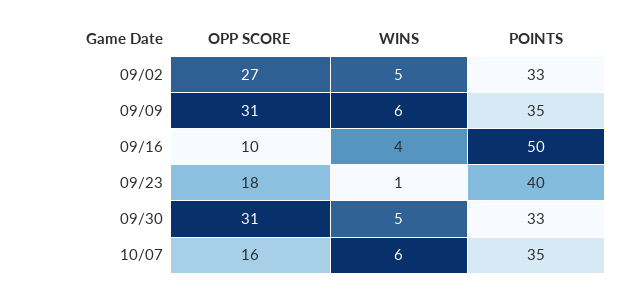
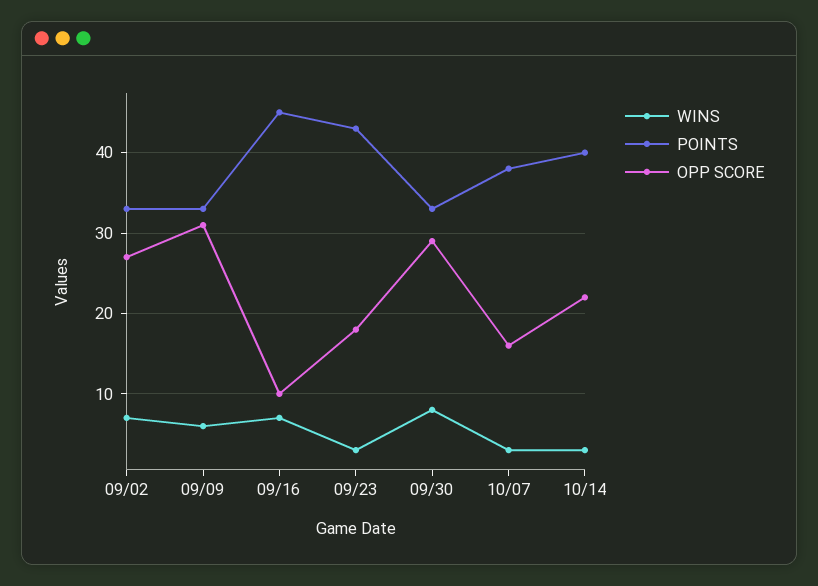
WINS, 09/02: 5 -> 7
POINTS, 09/09: 35 -> 33
WINS, 09/16: 4 -> 7
POINTS, 09/16: 50 -> 45
WINS, 09/23: 1 -> 3
POINTS, 09/23: 40 -> 43
OPP SCORE, 09/30: 31 -> 29
WINS, 09/30: 5 -> 8
WINS, 10/07: 6 -> 3
POINTS, 10/07: 35 -> 38
WINS, 10/14: none -> 3
POINTS, 10/14: none -> 40
OPP SCORE, 10/14: none -> 22

